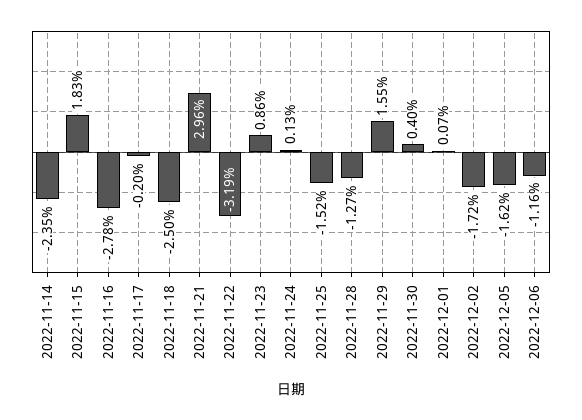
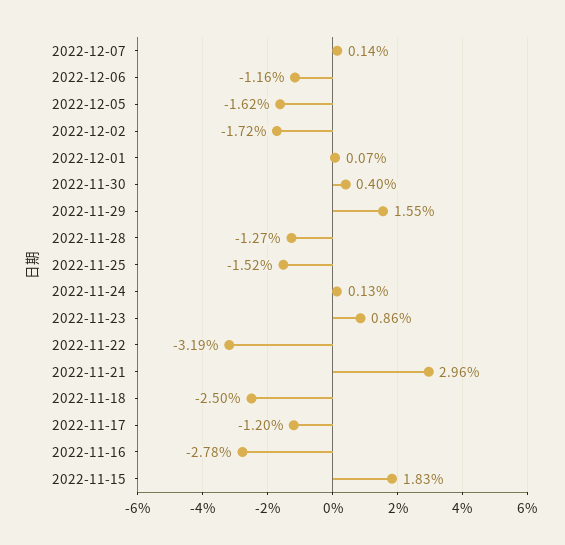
2022-11-14: -2.35 -> none
2022-11-17: -0.2 -> -1.2
2022-12-07: none -> 0.14

